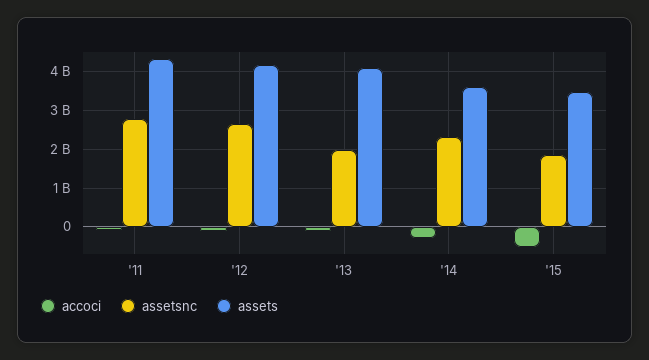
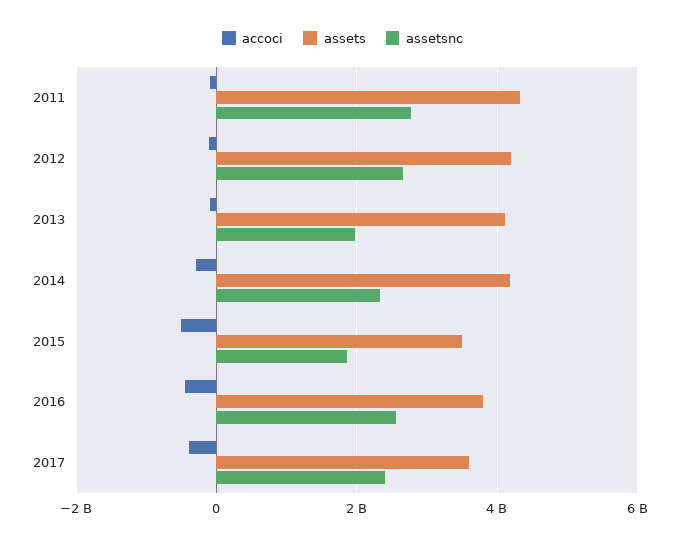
assets, '14: 3600000000 -> 4200000000
accoci, 2016: none -> -400000000
assets, 2016: none -> 3800000000
assetsnc, 2016: none -> 2600000000
accoci, 2017: none -> -400000000
assets, 2017: none -> 3600000000
assetsnc, 2017: none -> 2400000000

